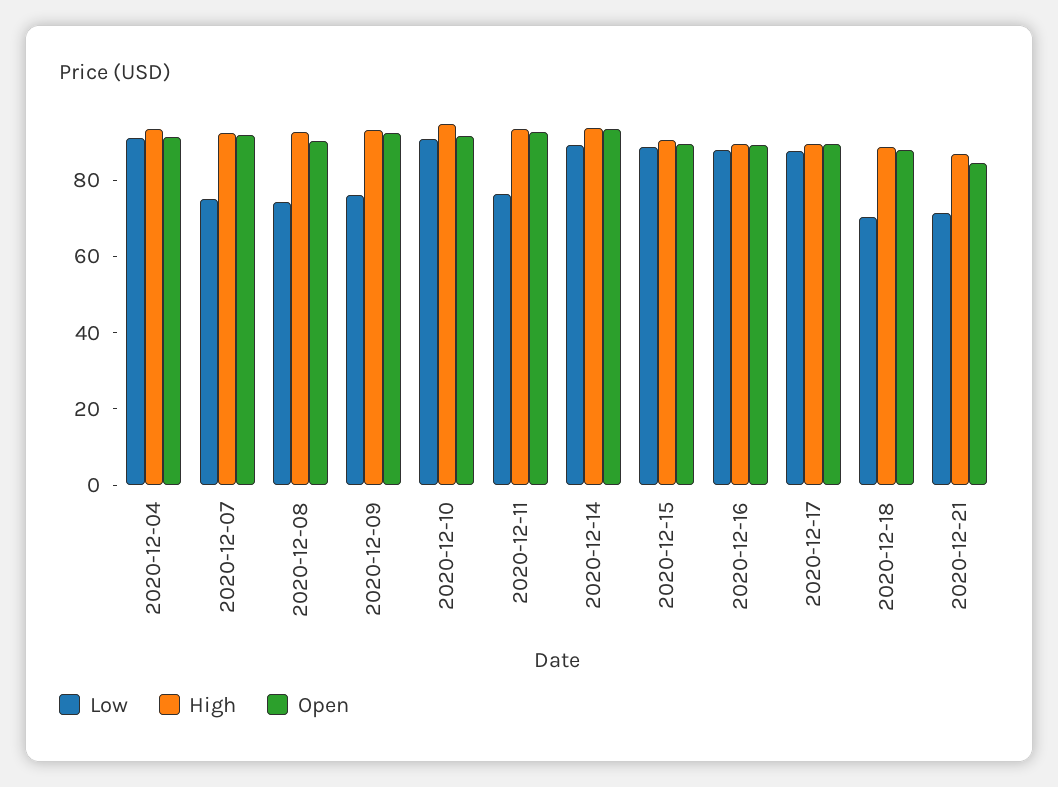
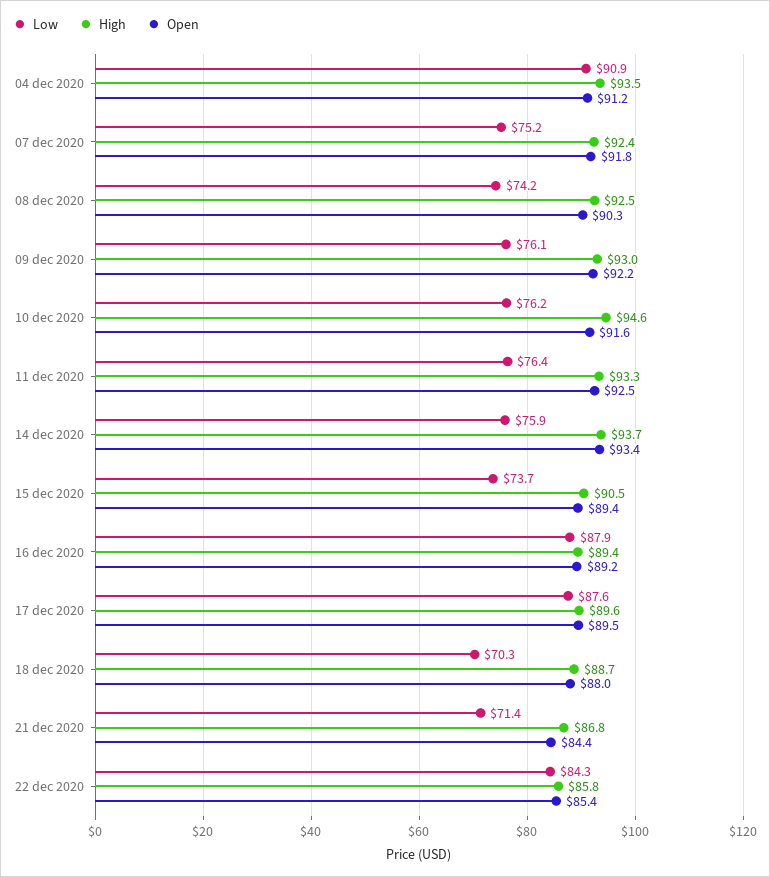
Low, 2020-12-10: 90 -> 76.2
Low, 2020-12-14: 90 -> 75.9
Low, 2020-12-15: 90 -> 73.7
Low, 22 dec 2020: none -> 84.3
High, 22 dec 2020: none -> 85.8
Open, 22 dec 2020: none -> 85.4

